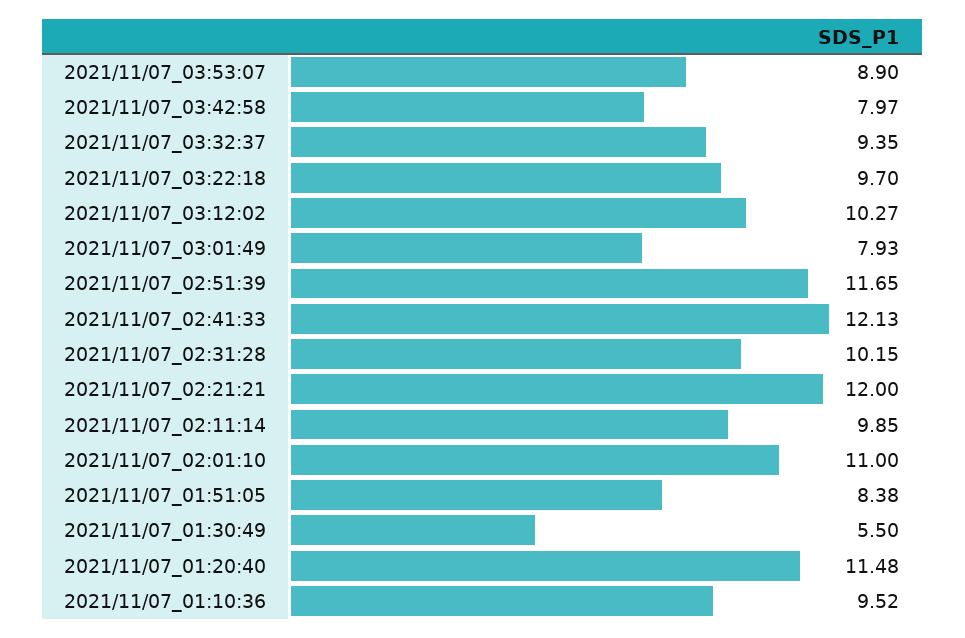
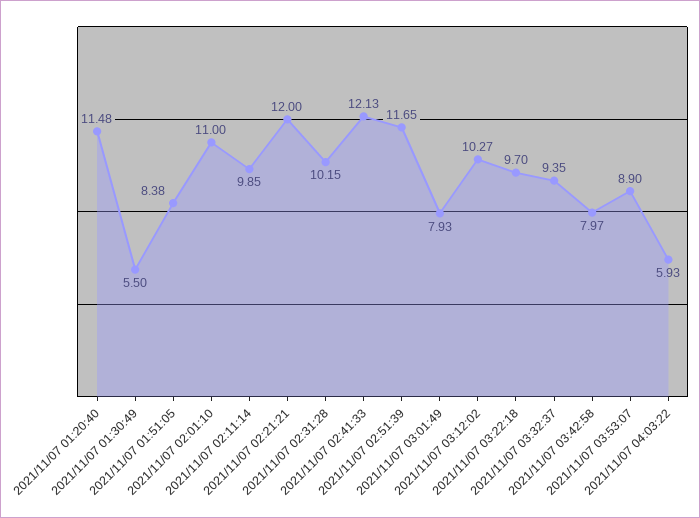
2021/11/07_01:10:36: 9.52 -> none
2021/11/07 04:03:22: none -> 5.93

